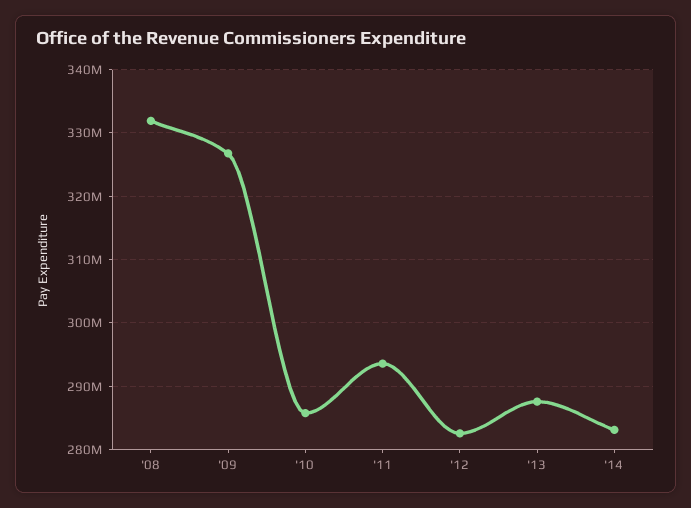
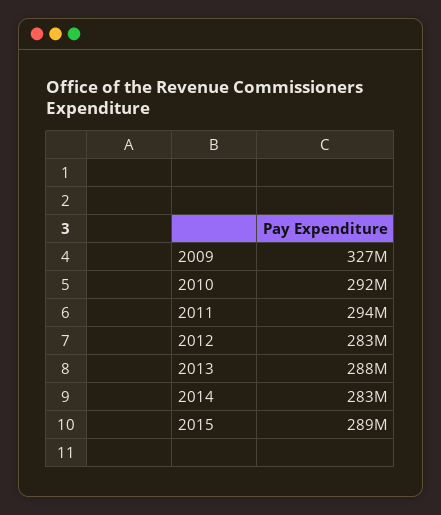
'08: 332000000 -> none
'10: 286000000 -> 292000000
2015: none -> 289000000

